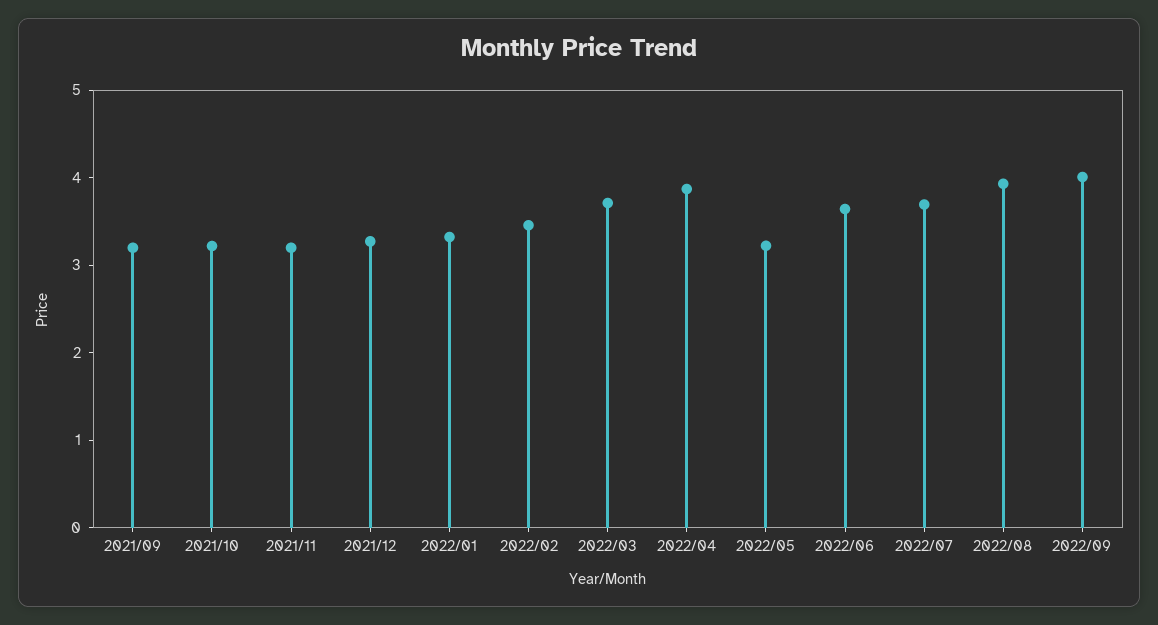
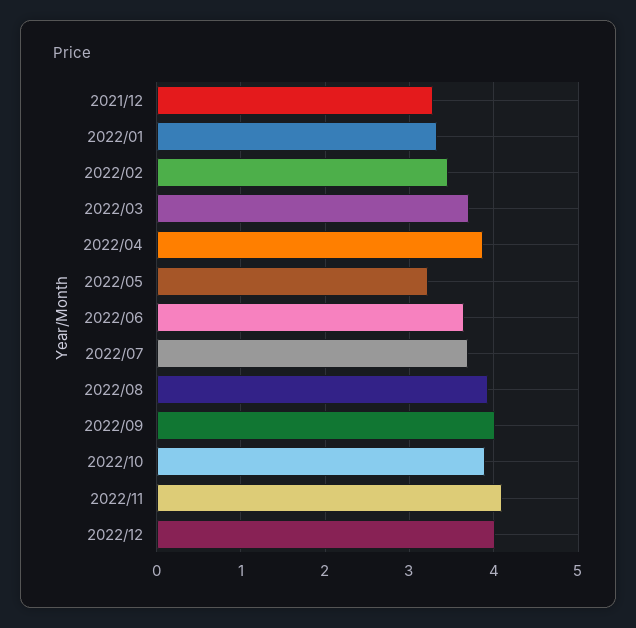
2021/09: 3.2 -> none
2021/10: 3.2 -> none
2021/11: 3.2 -> none
2022/10: none -> 3.9
2022/11: none -> 4.1
2022/12: none -> 4

